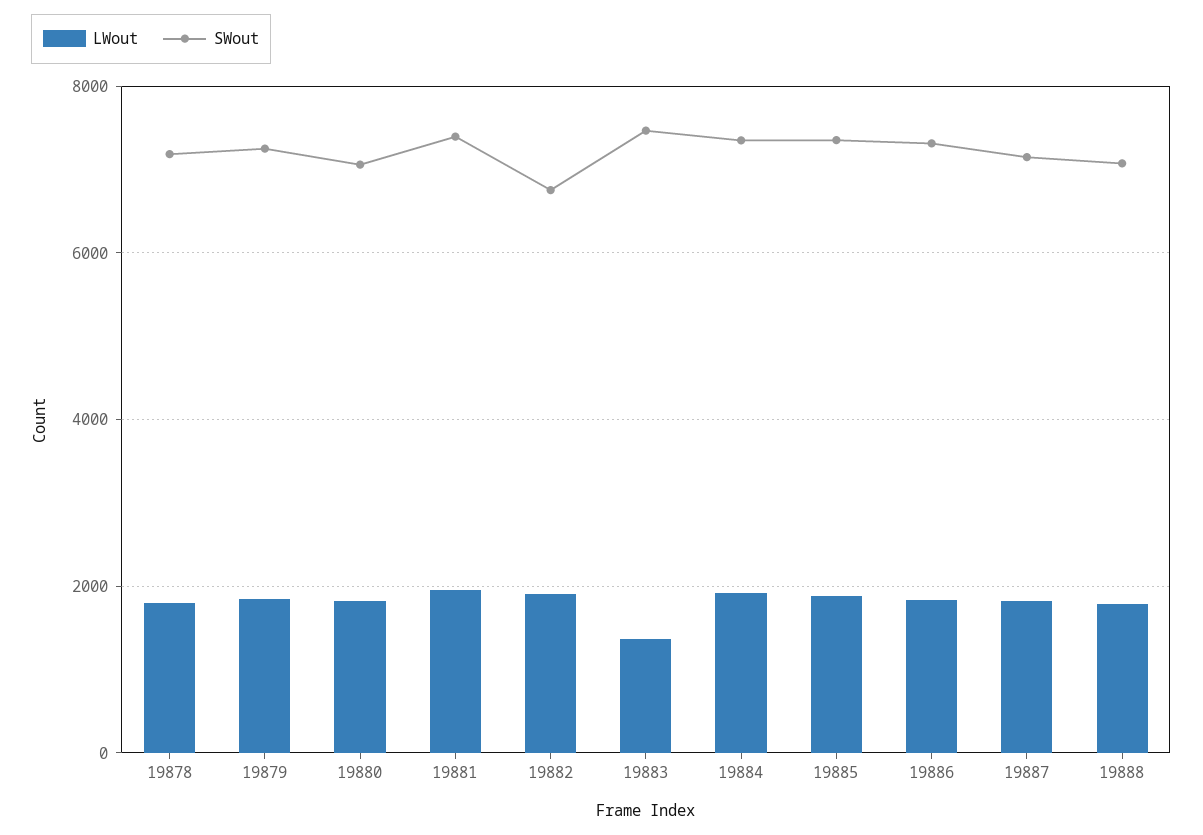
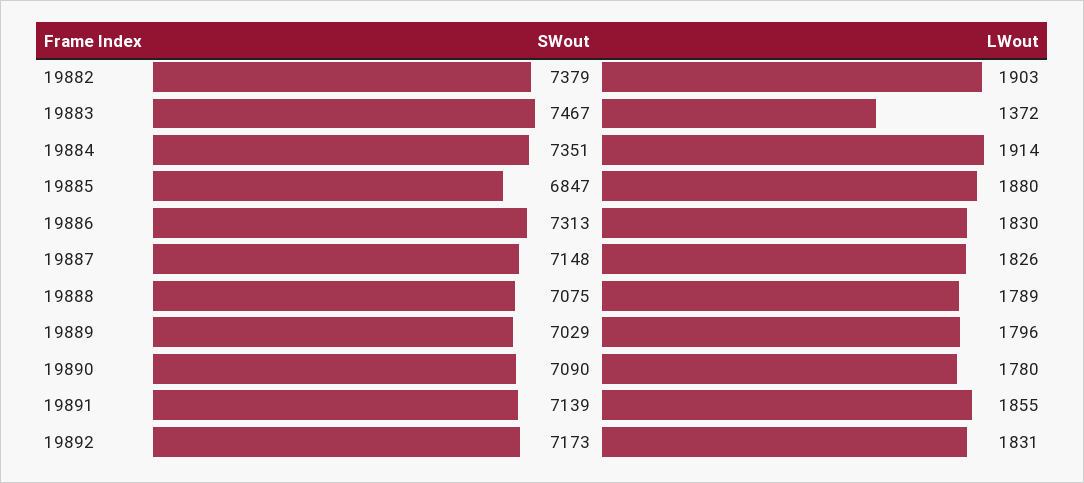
LWout, 19878: 1800 -> none
SWout, 19878: 7200 -> none
LWout, 19879: 1800 -> none
SWout, 19879: 7200 -> none
LWout, 19880: 1800 -> none
SWout, 19880: 7000 -> none
LWout, 19881: 2000 -> none
SWout, 19881: 7400 -> none
SWout, 19882: 6800 -> 7379
SWout, 19885: 7400 -> 6847
SWout, 19889: none -> 7029
LWout, 19889: none -> 1796
SWout, 19890: none -> 7090
LWout, 19890: none -> 1780
SWout, 19891: none -> 7139
LWout, 19891: none -> 1855
SWout, 19892: none -> 7173
LWout, 19892: none -> 1831

